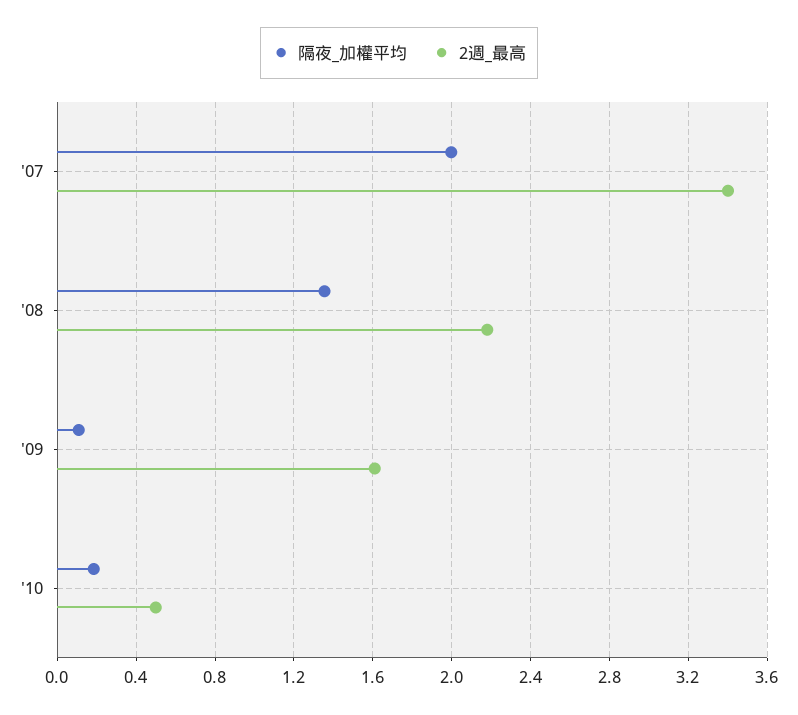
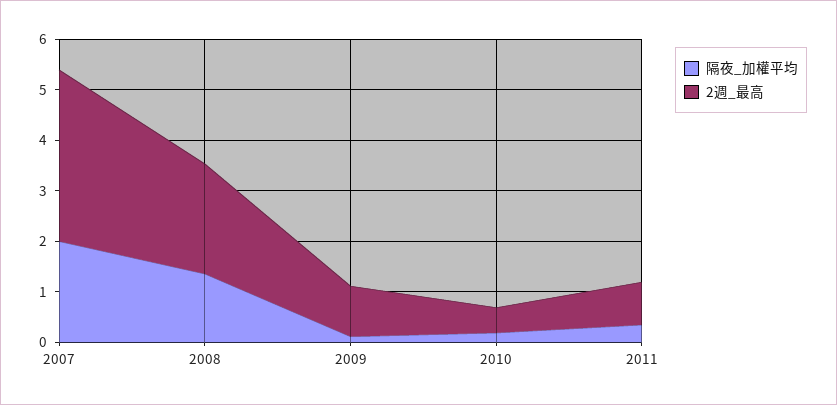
2週_最高, '09: 1.6 -> 1
隔夜_加權平均, 2011: none -> 0.4
2週_最高, 2011: none -> 0.8

